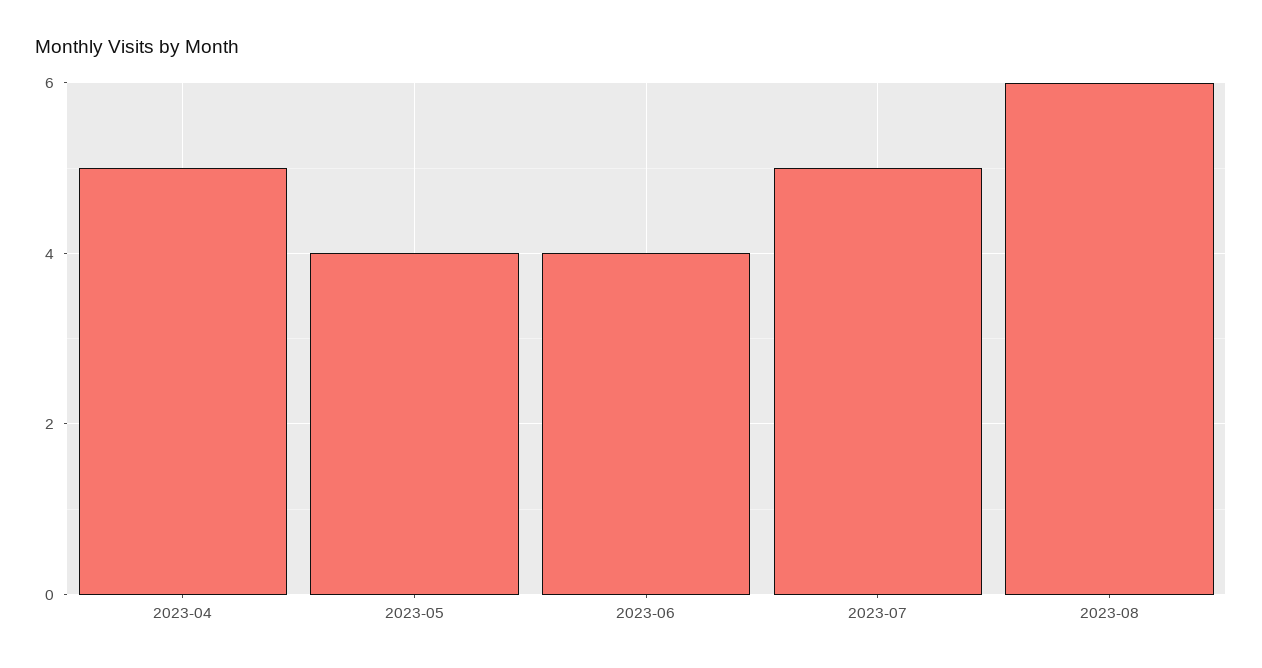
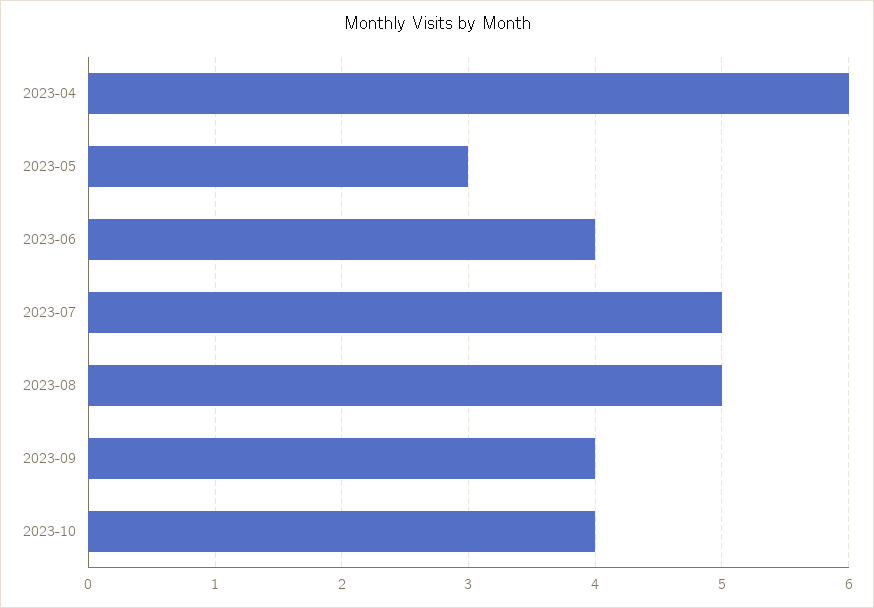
2023-04: 5 -> 6
2023-05: 4 -> 3
2023-08: 6 -> 5
2023-09: none -> 4
2023-10: none -> 4

